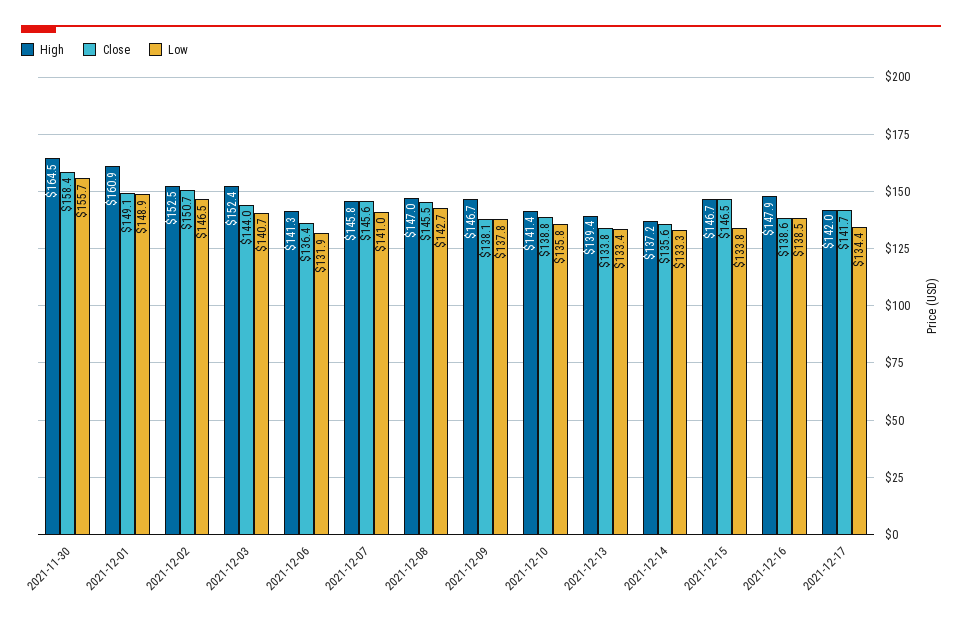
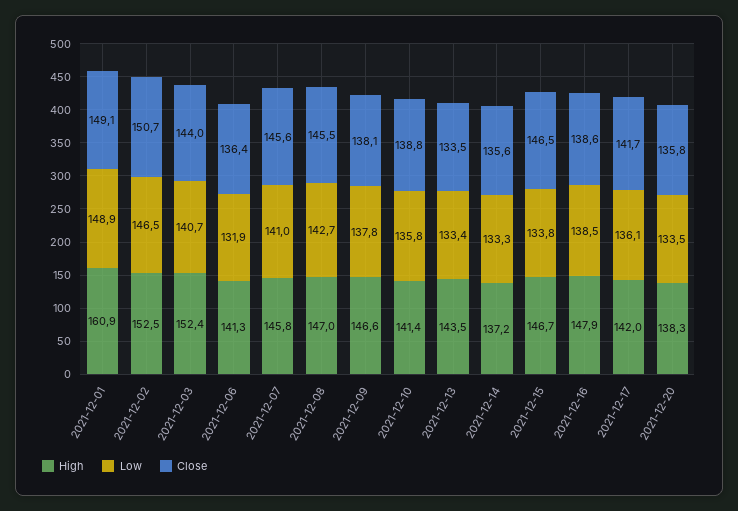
High, 2021-11-30: 164.5 -> none
Close, 2021-11-30: 158.4 -> none
Low, 2021-11-30: 155.7 -> none
High, 2021-12-09: 146.7 -> 146.6
High, 2021-12-13: 139.4 -> 143.5
Close, 2021-12-13: 133.8 -> 133.5
Low, 2021-12-17: 134.4 -> 136.1
High, 2021-12-20: none -> 138.3
Low, 2021-12-20: none -> 133.5
Close, 2021-12-20: none -> 135.8

